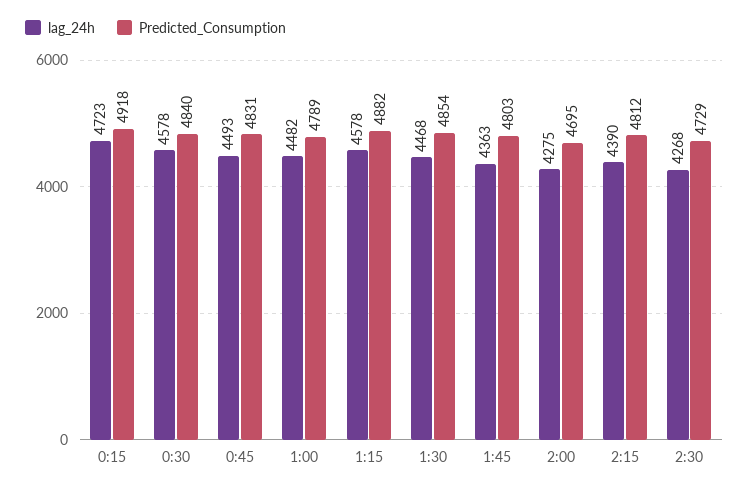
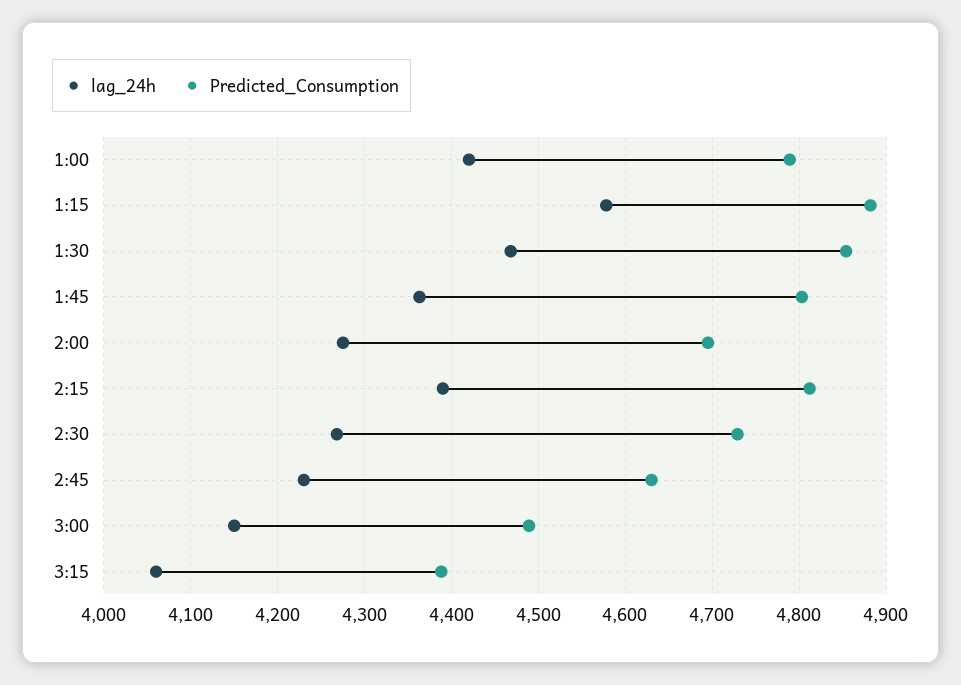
lag_24h, 0:15: 4723 -> none
Predicted_Consumption, 0:15: 4918 -> none
lag_24h, 0:30: 4578 -> none
Predicted_Consumption, 0:30: 4840 -> none
lag_24h, 0:45: 4493 -> none
Predicted_Consumption, 0:45: 4831 -> none
lag_24h, 1:00: 4482 -> 4420
lag_24h, 2:45: none -> 4230
Predicted_Consumption, 2:45: none -> 4630
lag_24h, 3:00: none -> 4150
Predicted_Consumption, 3:00: none -> 4490
lag_24h, 3:15: none -> 4060
Predicted_Consumption, 3:15: none -> 4390

